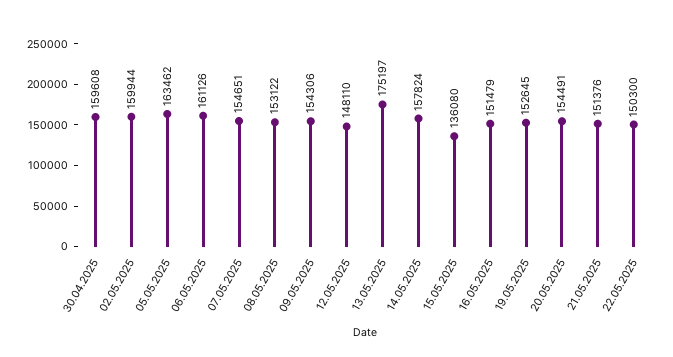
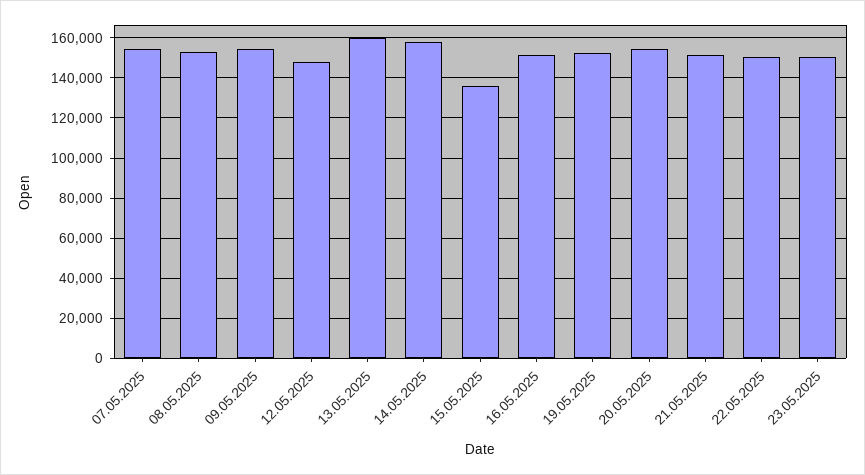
30.04.2025: 159608 -> none
02.05.2025: 159944 -> none
05.05.2025: 163462 -> none
06.05.2025: 161126 -> none
13.05.2025: 175197 -> 160000
23.05.2025: none -> 150000

